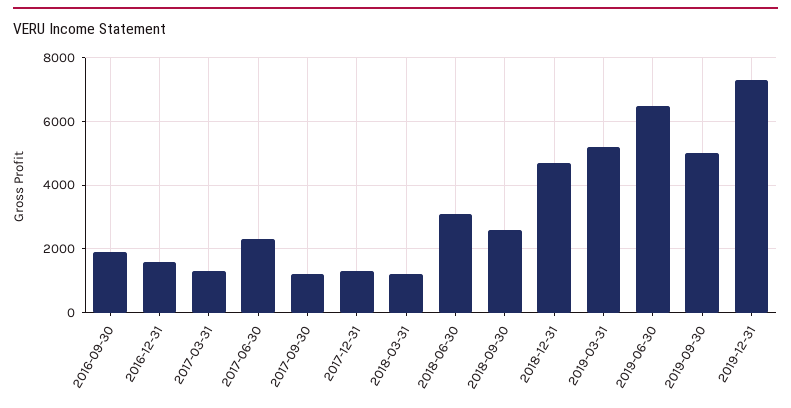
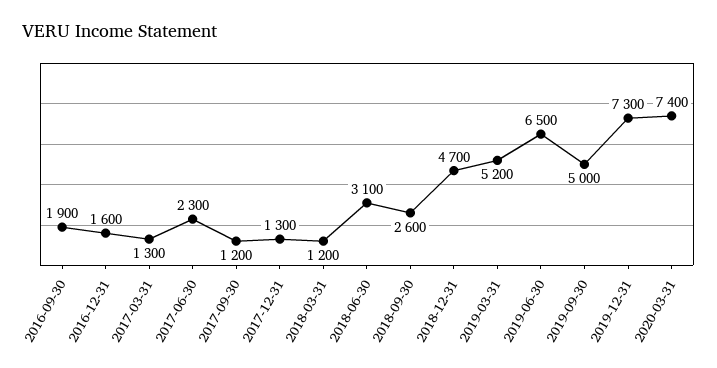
2020-03-31: none -> 7400

